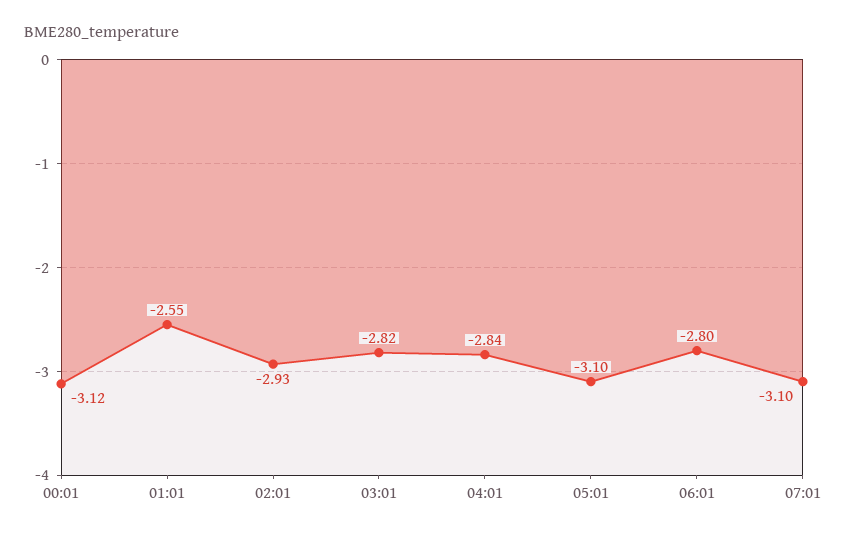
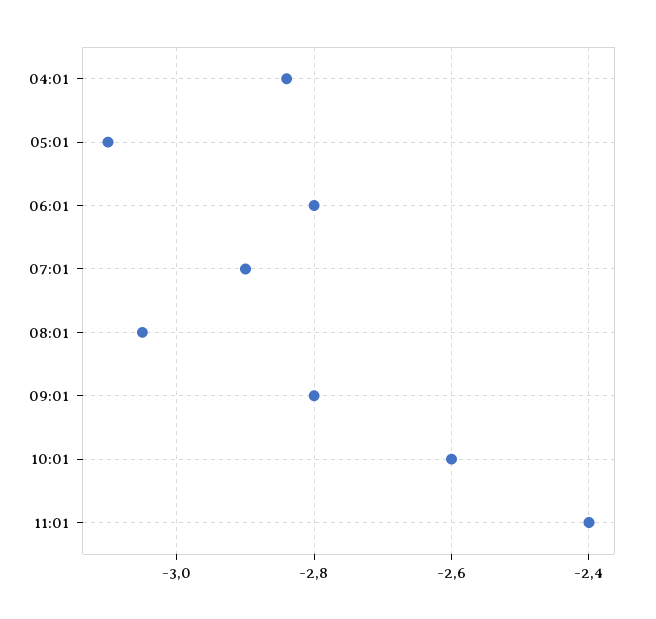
00:01: -3.12 -> none
01:01: -2.55 -> none
02:01: -2.93 -> none
03:01: -2.82 -> none
07:01: -3.1 -> -2.9
08:01: none -> -3.05
09:01: none -> -2.8
10:01: none -> -2.6
11:01: none -> -2.4

